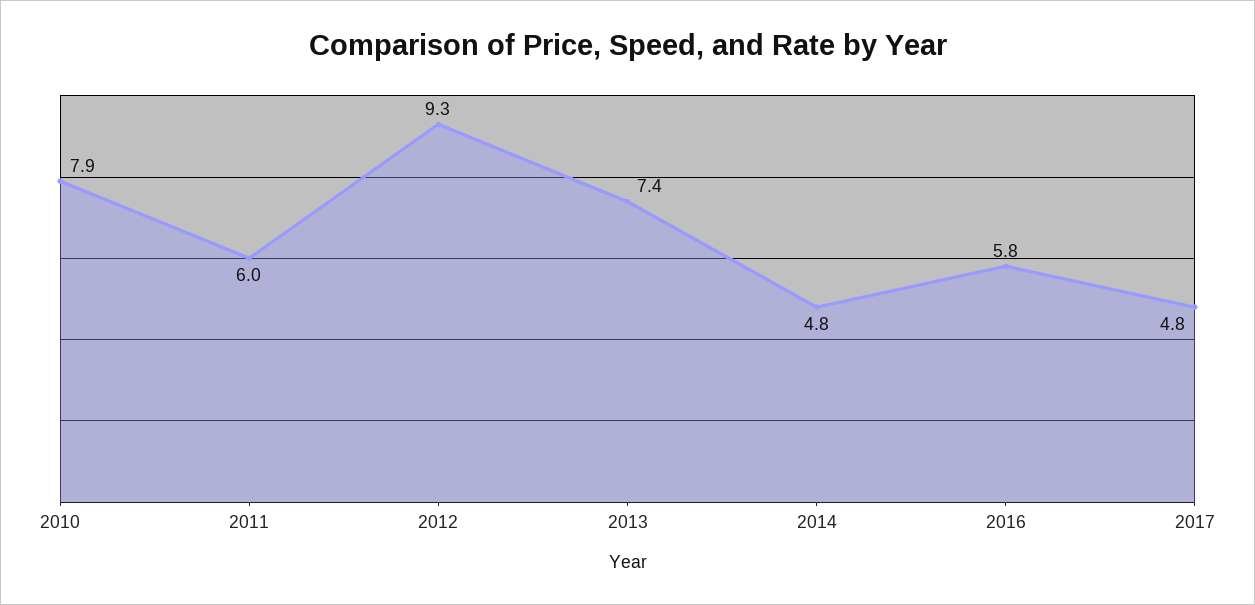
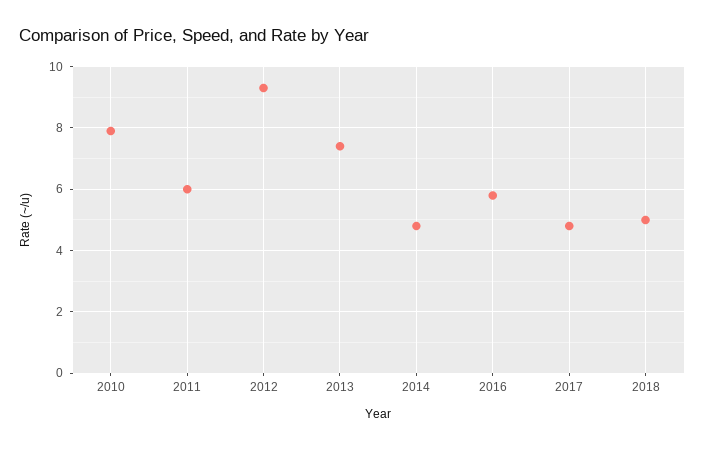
2018: none -> 5

